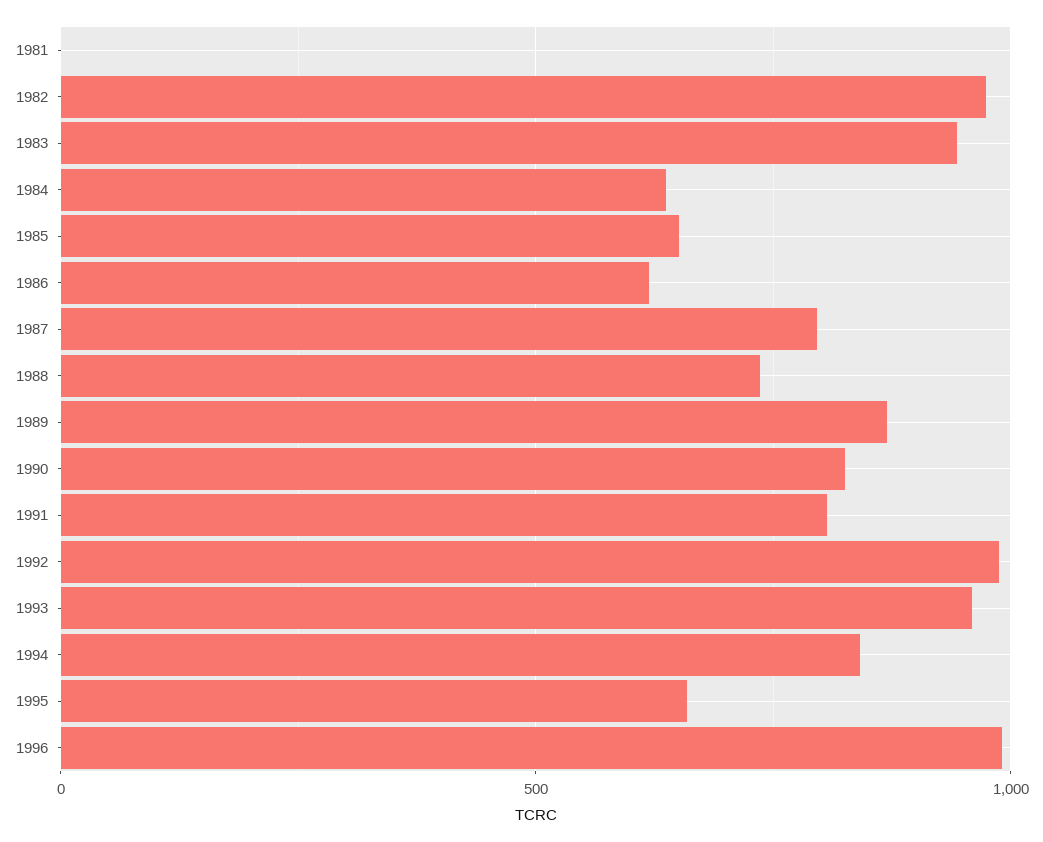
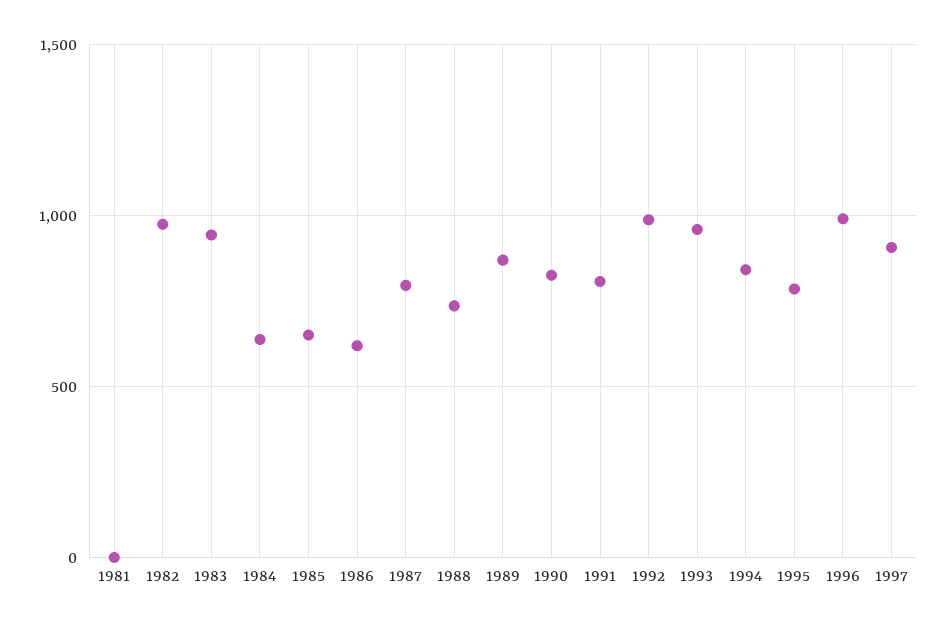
1995: 650 -> 800
1997: none -> 900

